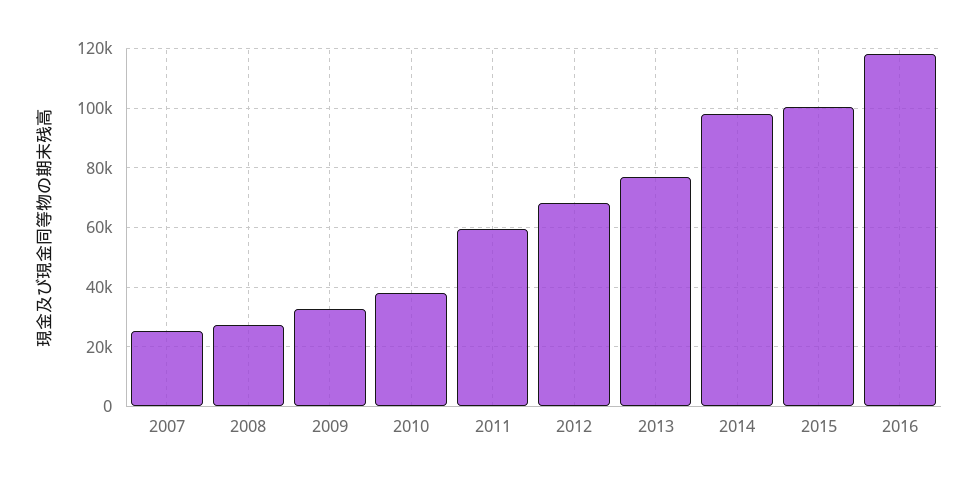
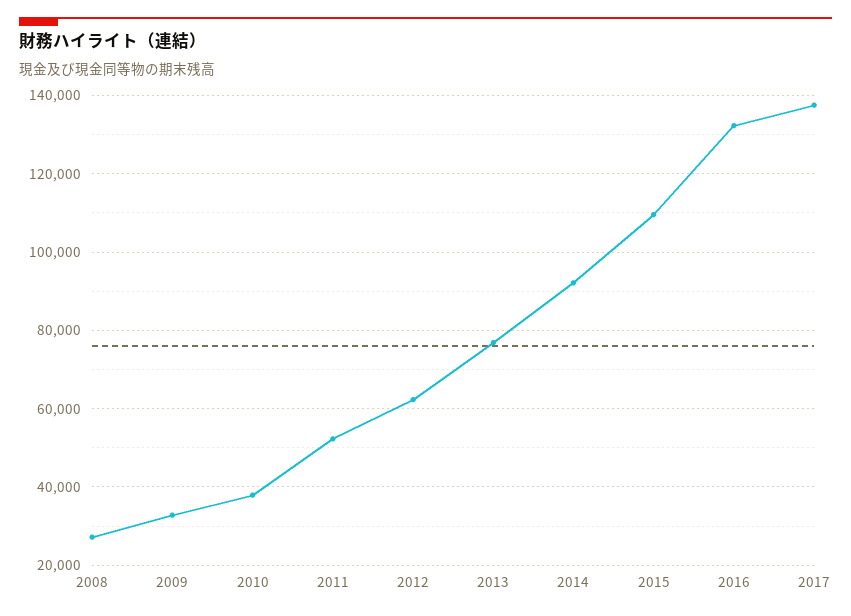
2007: 25000 -> none
2011: 60000 -> 52000
2012: 67500 -> 62000
2014: 97500 -> 92000
2015: 100000 -> 110000
2016: 117500 -> 132000
2017: none -> 138000

